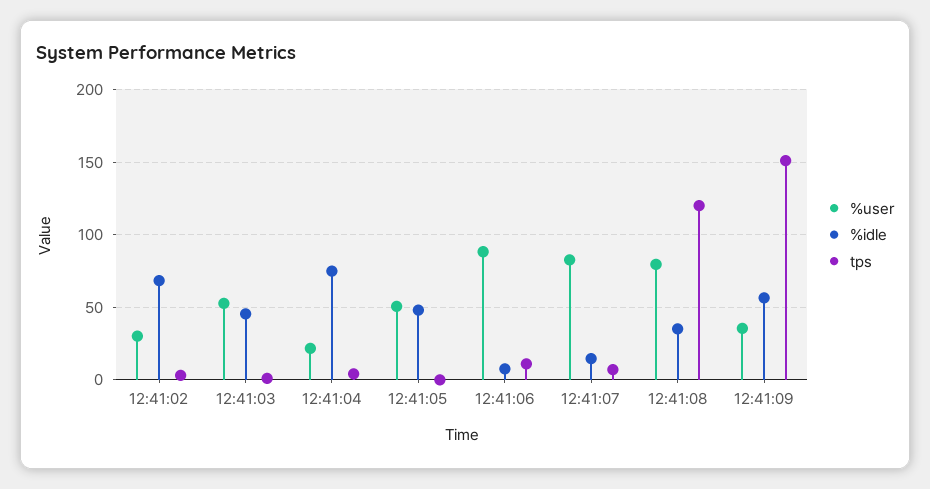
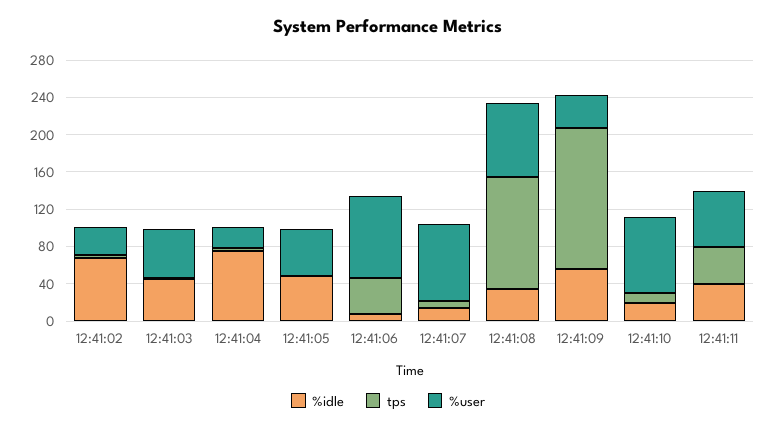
tps, 12:41:06: 10 -> 40
%idle, 12:41:10: none -> 20
tps, 12:41:10: none -> 10
%user, 12:41:10: none -> 80
%idle, 12:41:11: none -> 40
tps, 12:41:11: none -> 40
%user, 12:41:11: none -> 60

